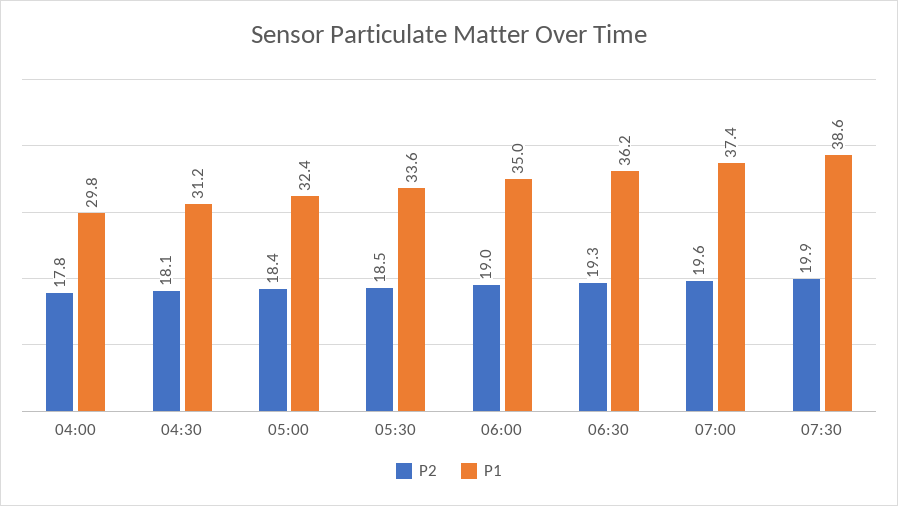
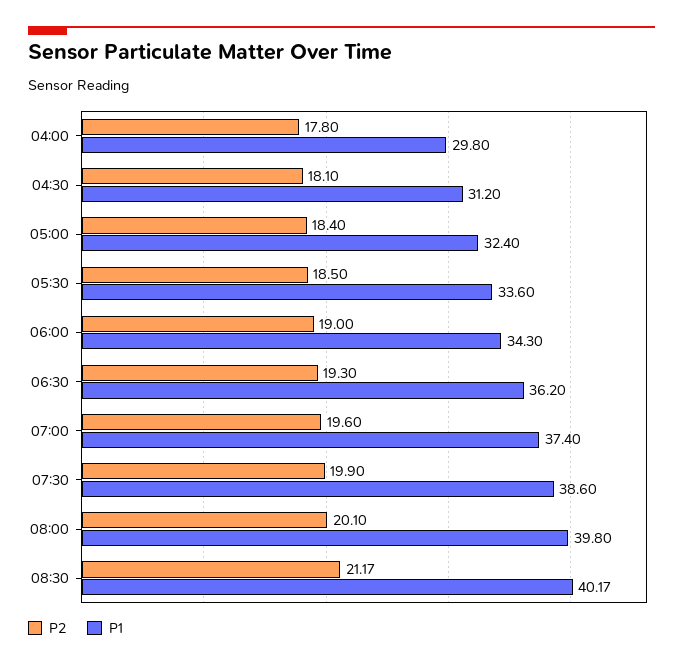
P1, 06:00: 35 -> 34.3
P2, 08:00: none -> 20.1
P1, 08:00: none -> 39.8
P2, 08:30: none -> 21.17
P1, 08:30: none -> 40.17

